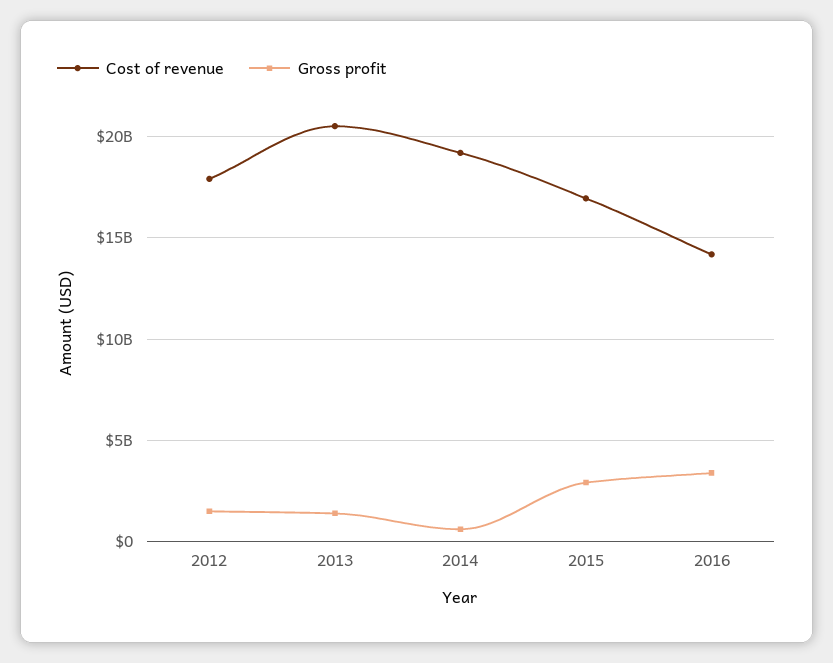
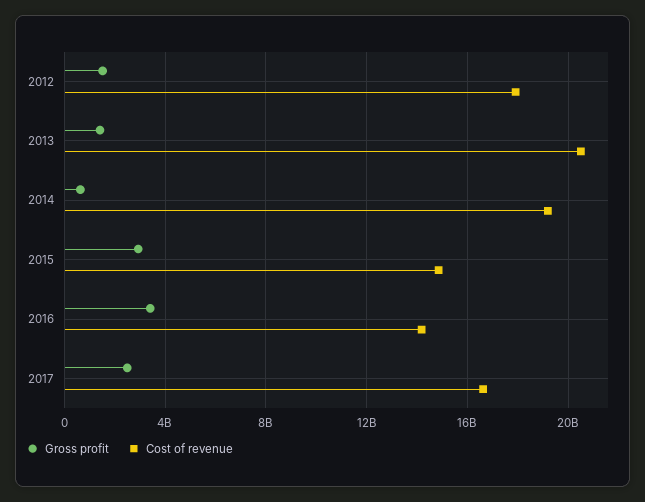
Cost of revenue, 2015: 17000000000 -> 15000000000
Gross profit, 2017: none -> 2500000000
Cost of revenue, 2017: none -> 16500000000

